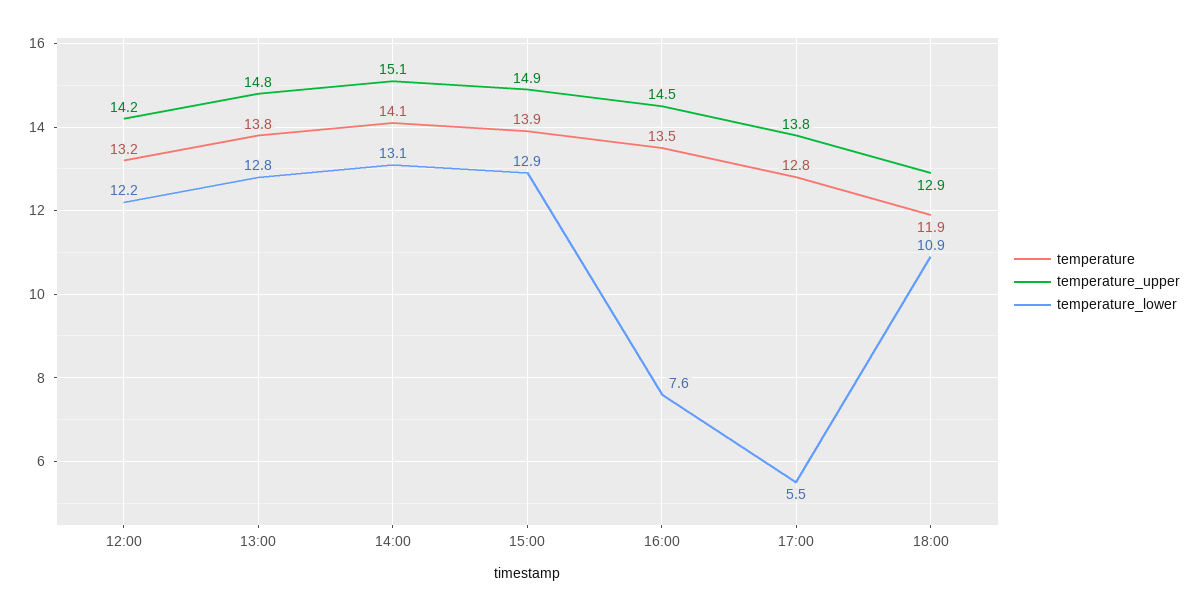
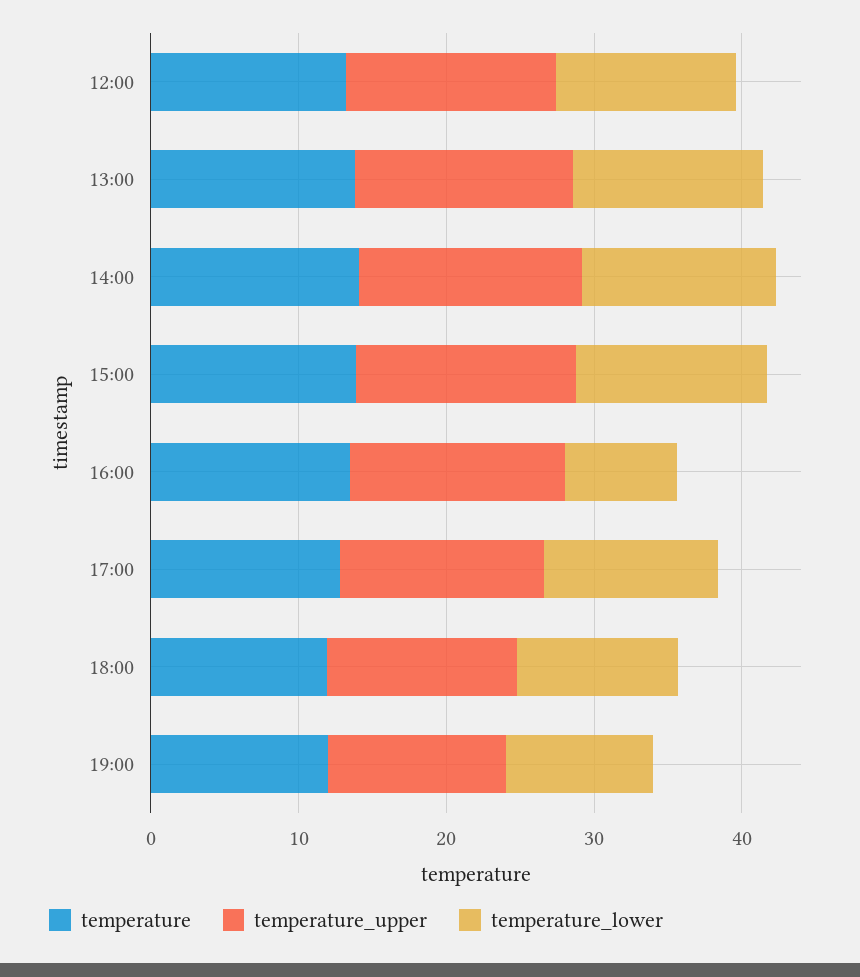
temperature_lower, 17:00: 5.5 -> 12
temperature, 19:00: none -> 12
temperature_upper, 19:00: none -> 12
temperature_lower, 19:00: none -> 10

